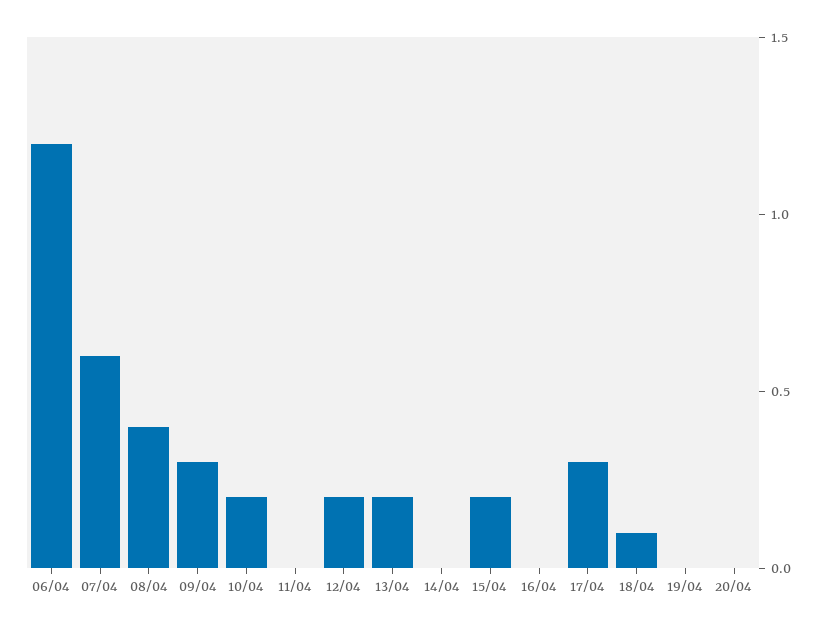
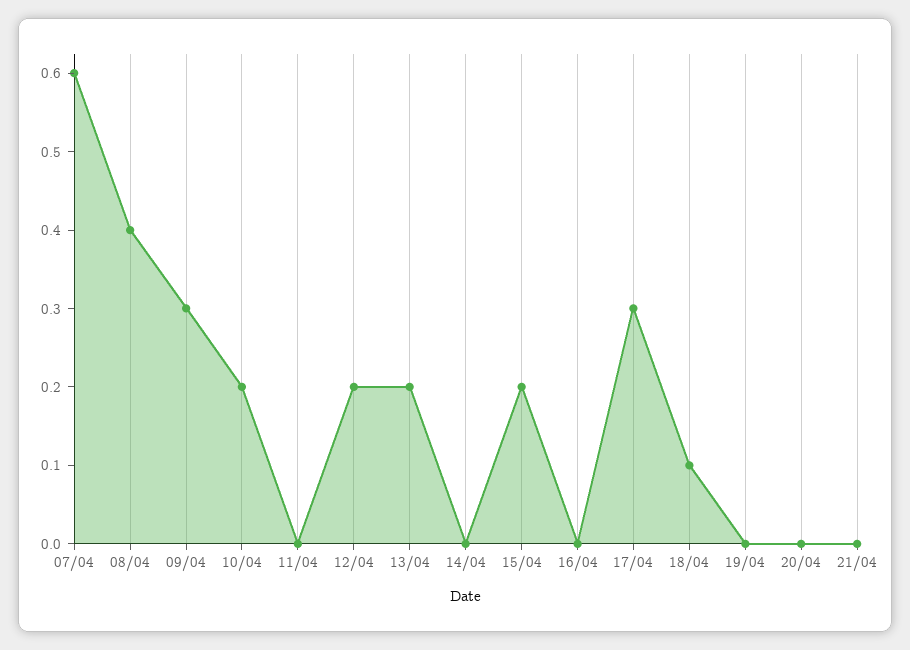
06/04: 1.2 -> none
21/04: none -> 0

